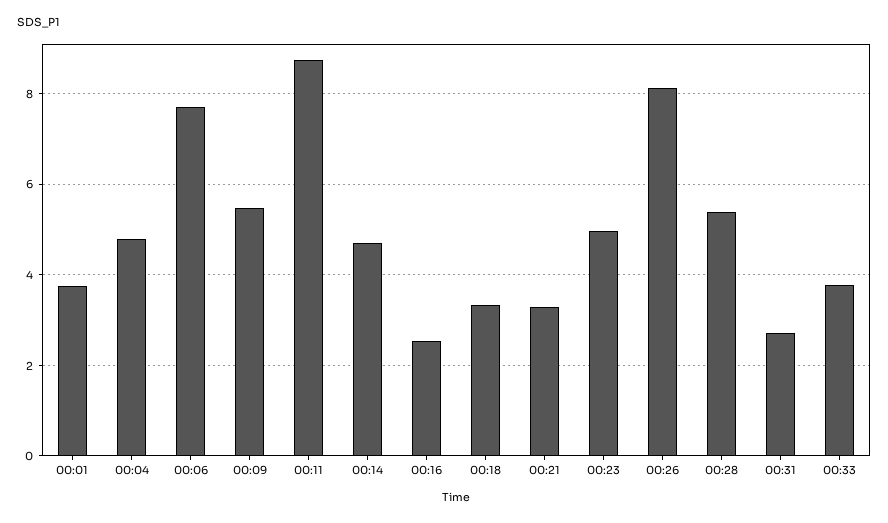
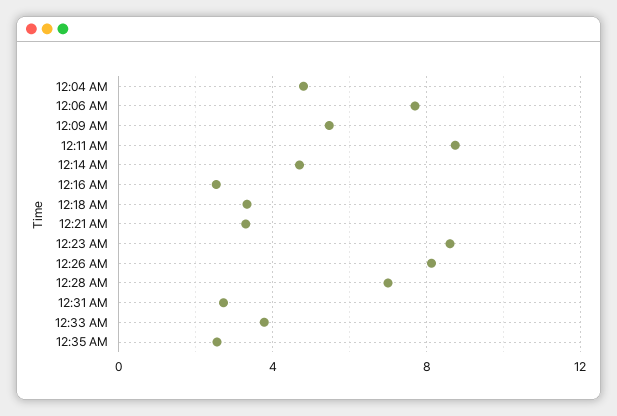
00:01: 3.8 -> none
00:23: 5 -> 8.5
00:28: 5.4 -> 7
12:35 AM: none -> 2.5

